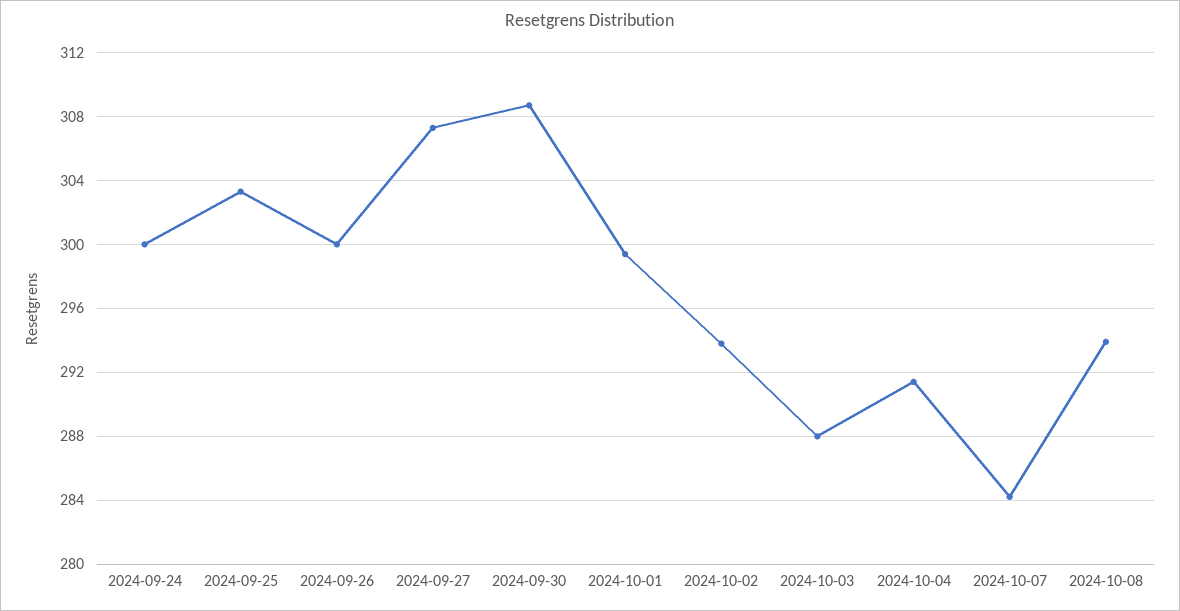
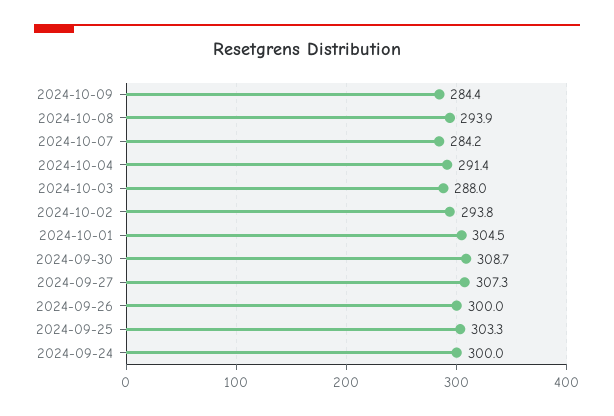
2024-10-01: 299.5 -> 304.5
2024-10-09: none -> 284.4

